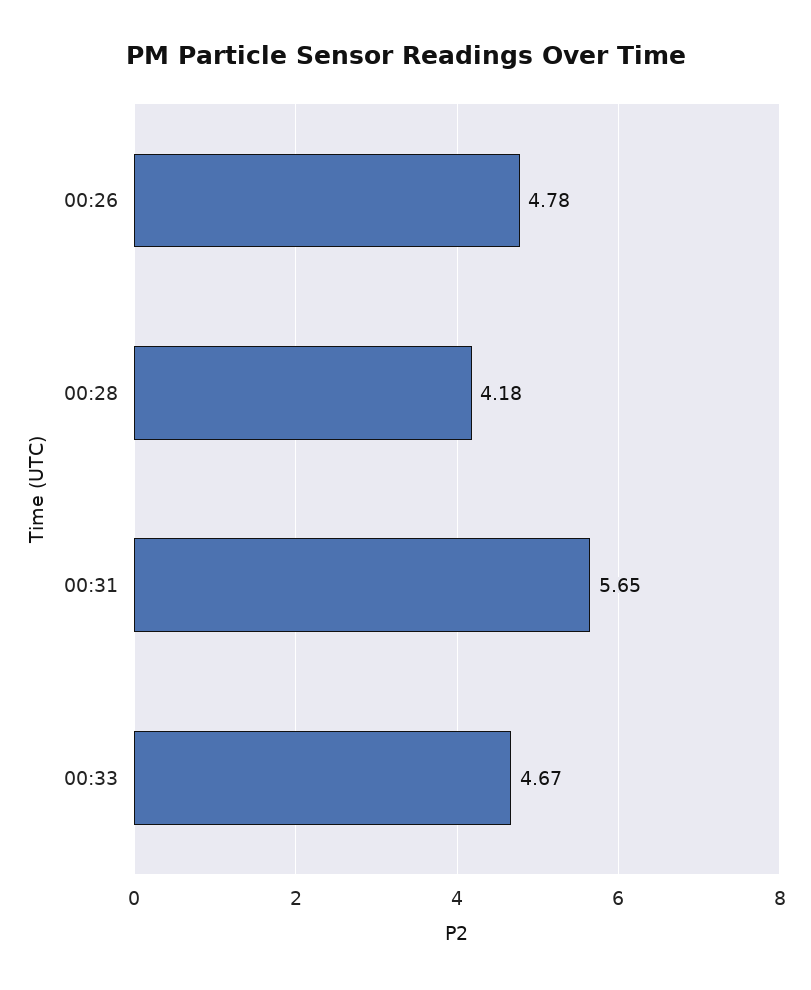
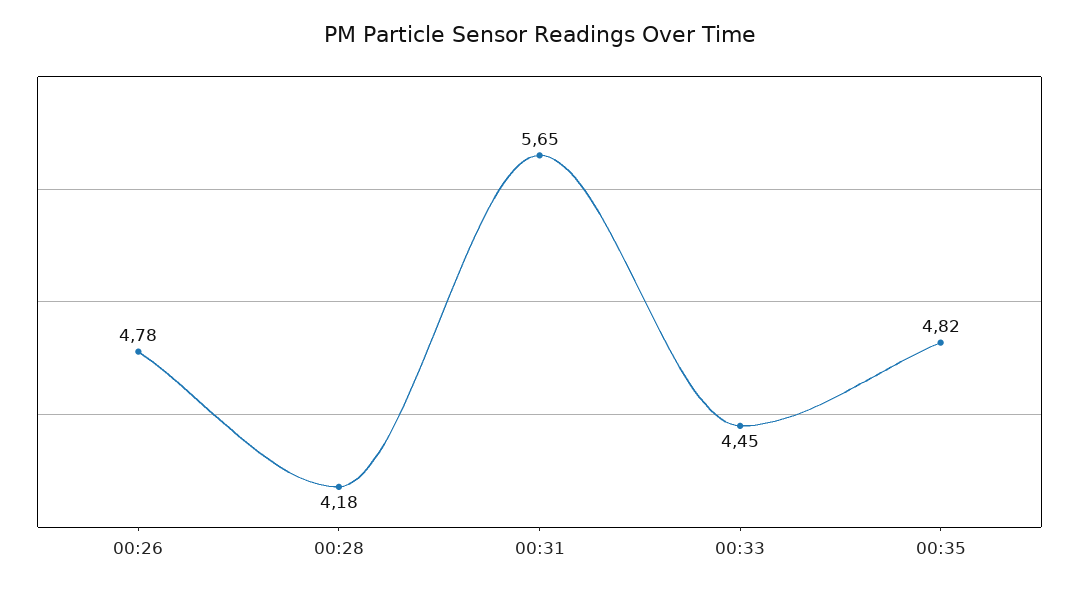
00:33: 4.67 -> 4.45
00:35: none -> 4.82

